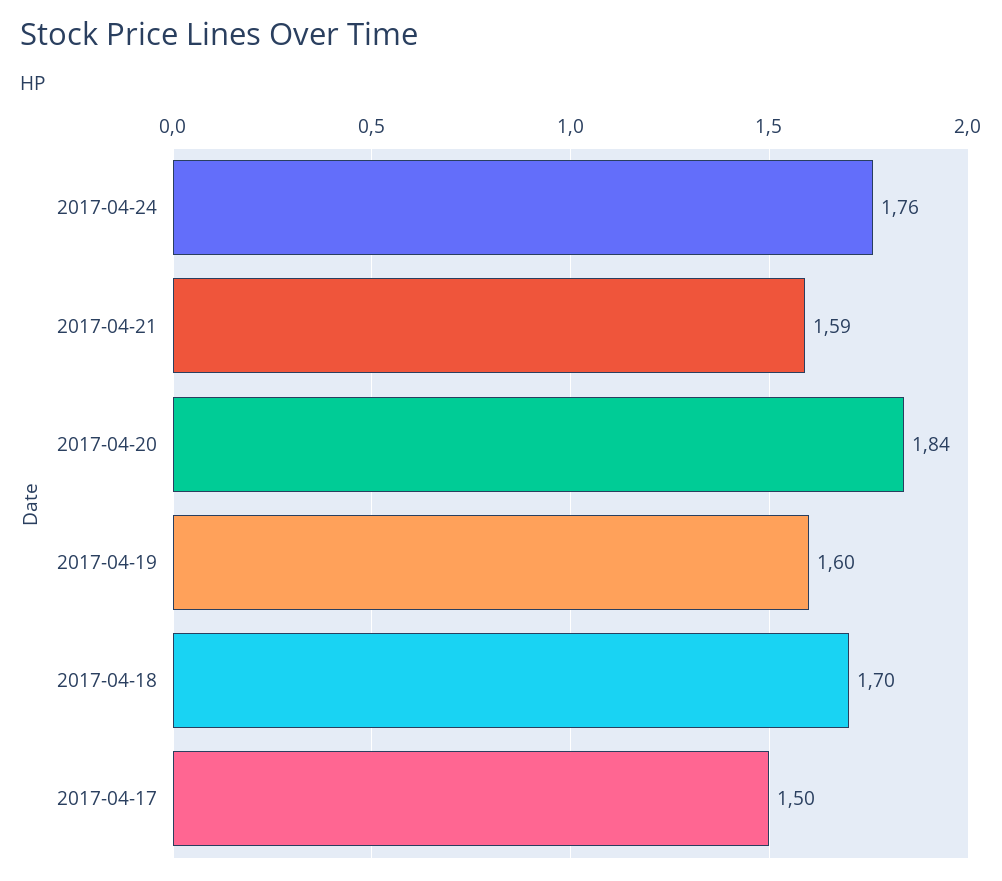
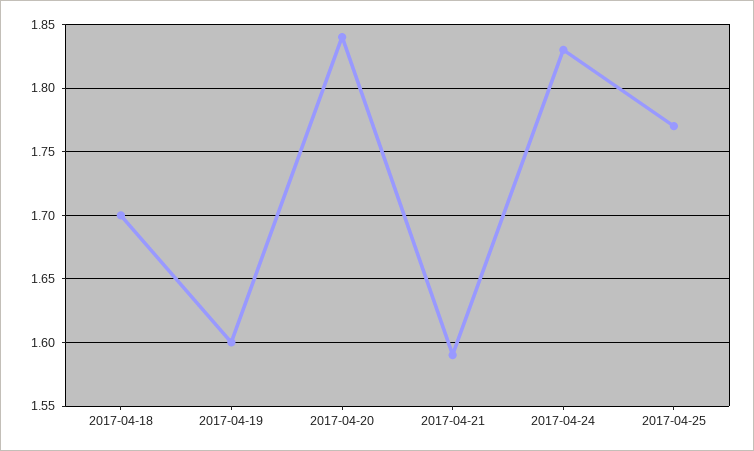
2017-04-24: 1.76 -> 1.83
2017-04-17: 1.5 -> none
2017-04-25: none -> 1.77

